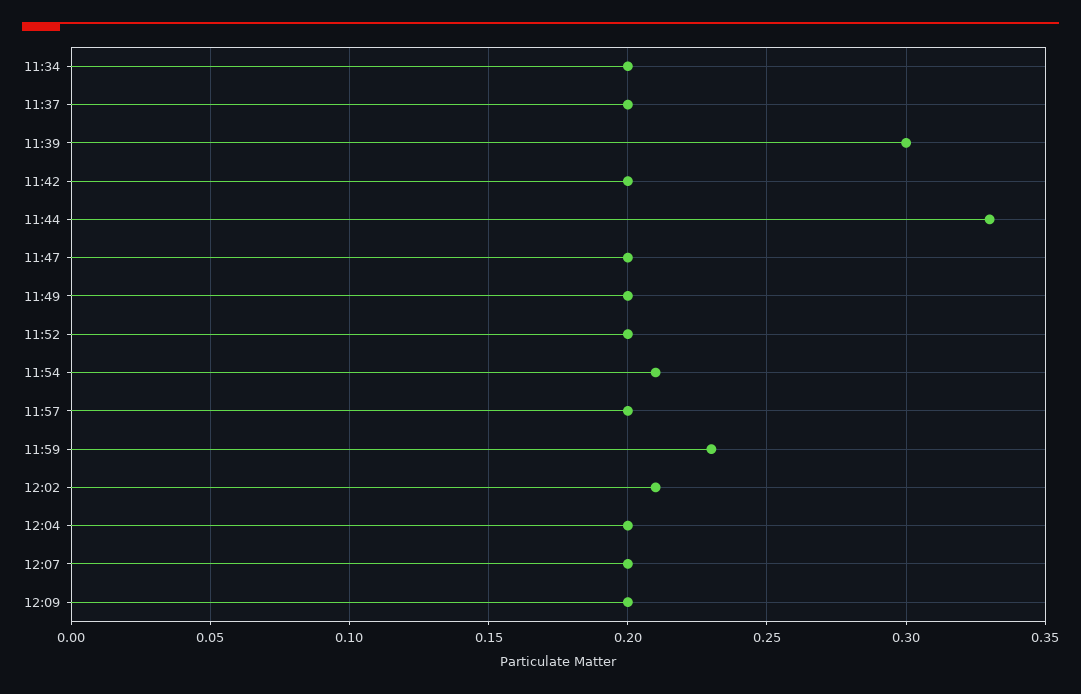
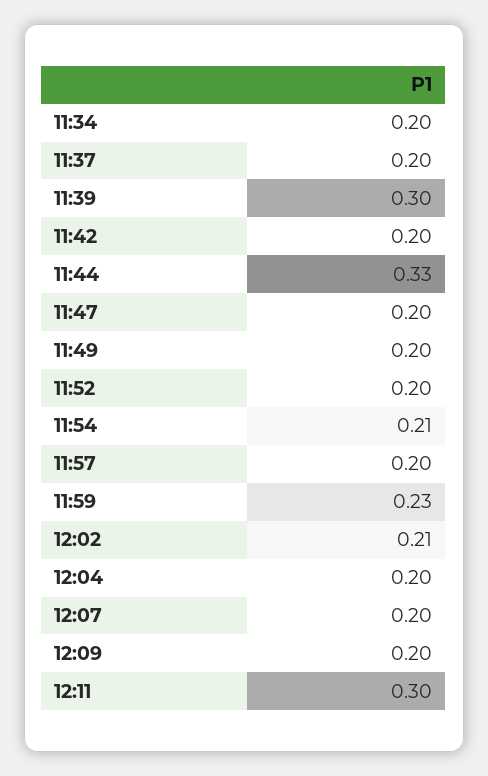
12:11: none -> 0.3

